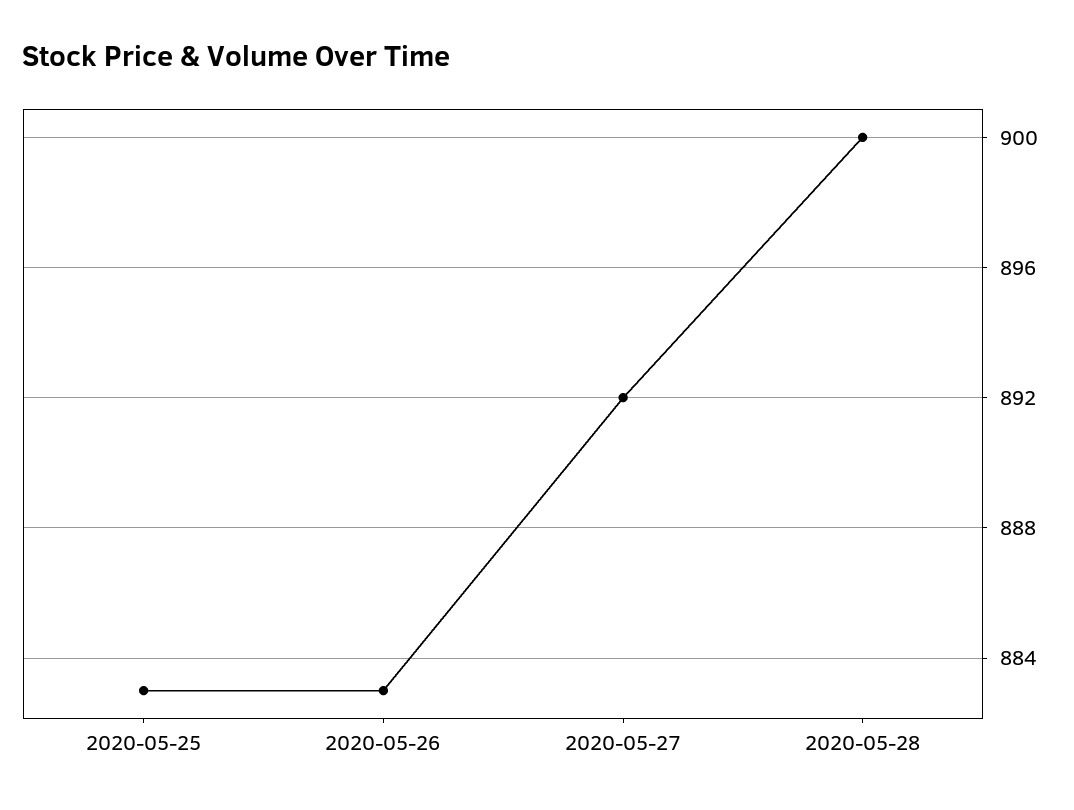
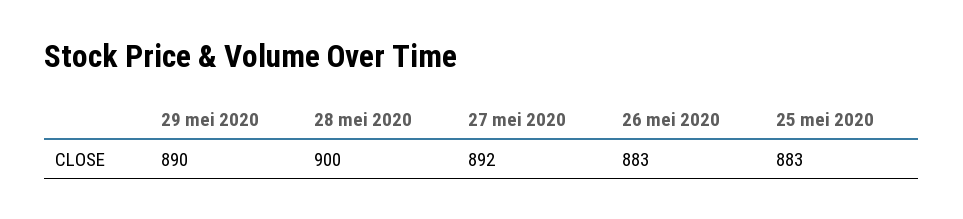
29 mei 2020: none -> 890

